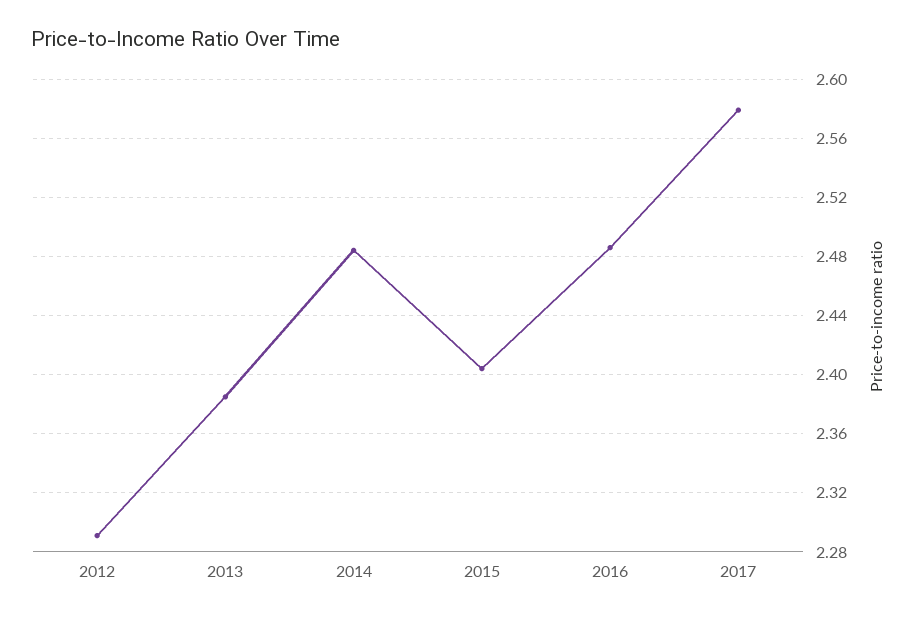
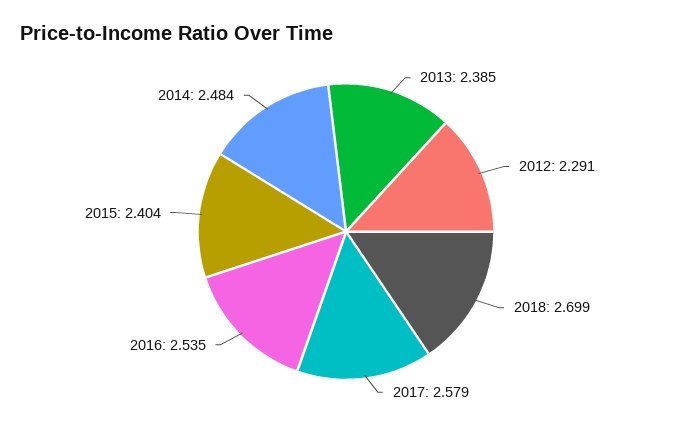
2016: 2.485 -> 2.535
2018: none -> 2.699

